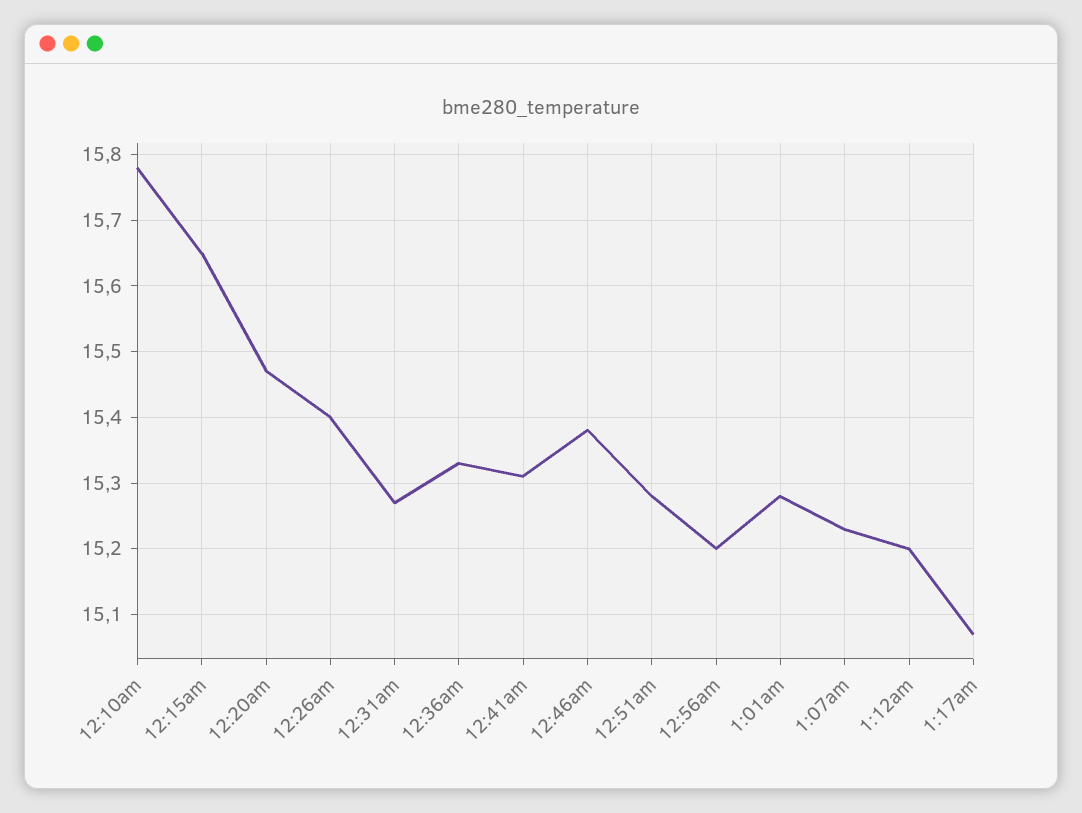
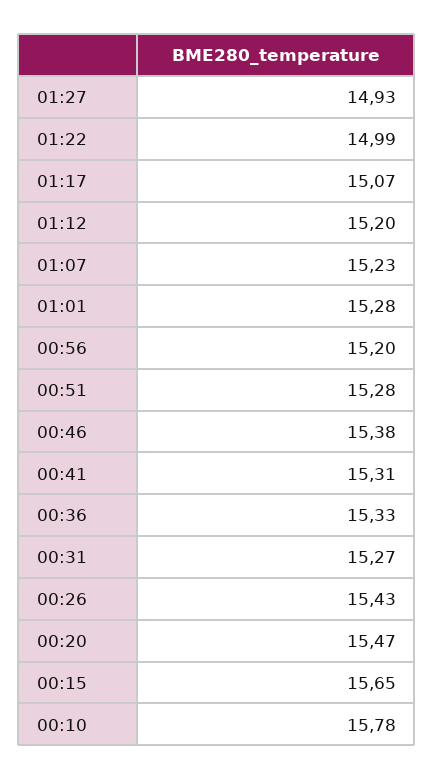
12:26am: 15.4 -> 15.43
01:27: none -> 14.93
01:22: none -> 14.99

